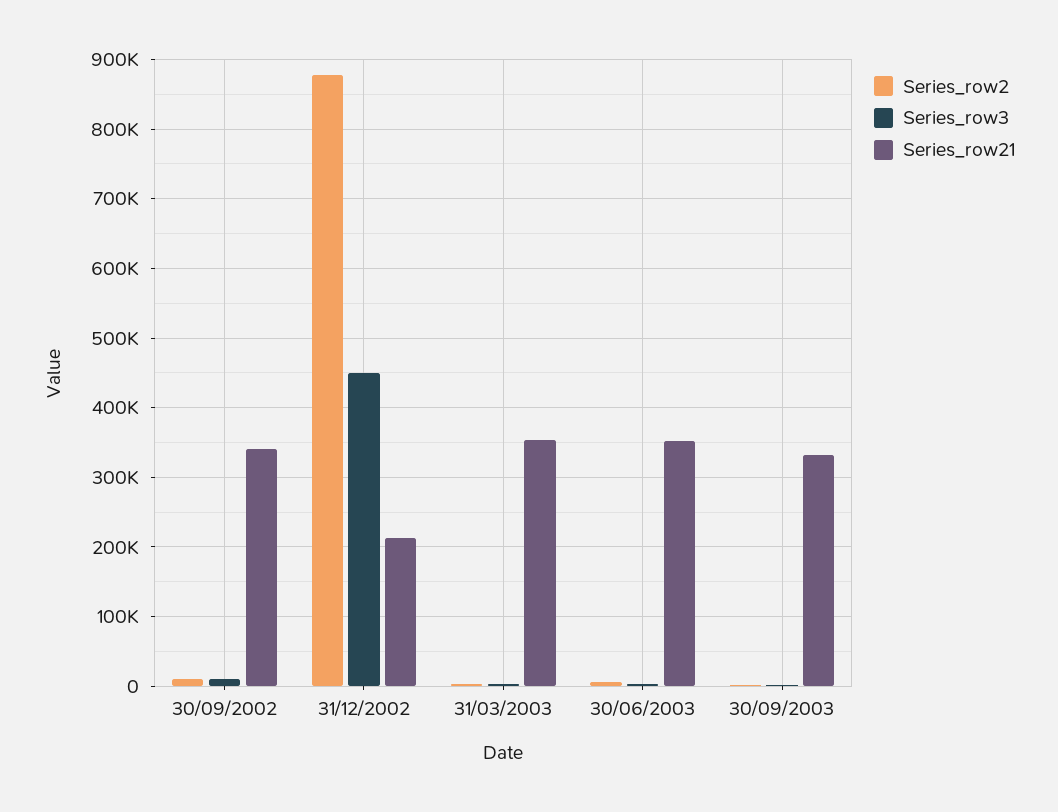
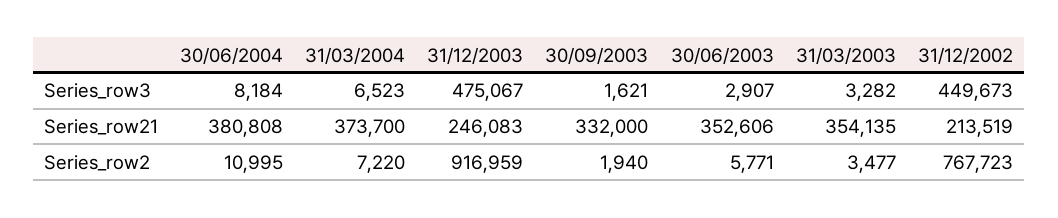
Series_row2, 30/09/2002: 10000 -> none
Series_row3, 30/09/2002: 10000 -> none
Series_row21, 30/09/2002: 340000 -> none
Series_row2, 31/12/2002: 880000 -> 767723
Series_row3, 30/06/2004: none -> 8184
Series_row3, 31/03/2004: none -> 6523
Series_row3, 31/12/2003: none -> 475067
Series_row21, 30/06/2004: none -> 380808
Series_row21, 31/03/2004: none -> 373700
Series_row21, 31/12/2003: none -> 246083
Series_row2, 30/06/2004: none -> 10995
Series_row2, 31/03/2004: none -> 7220
Series_row2, 31/12/2003: none -> 916959

